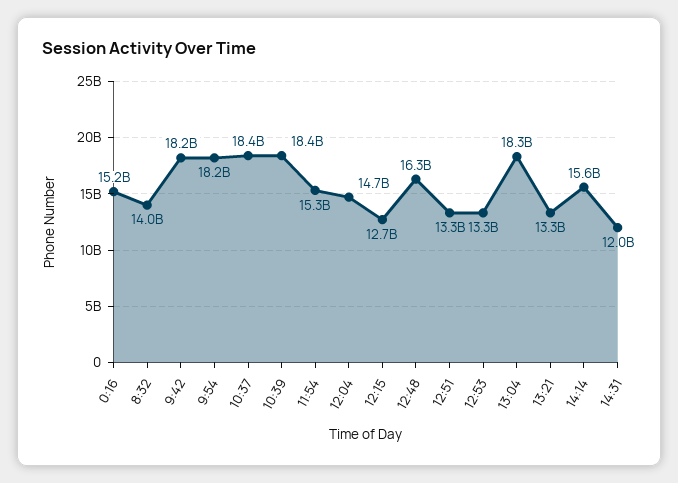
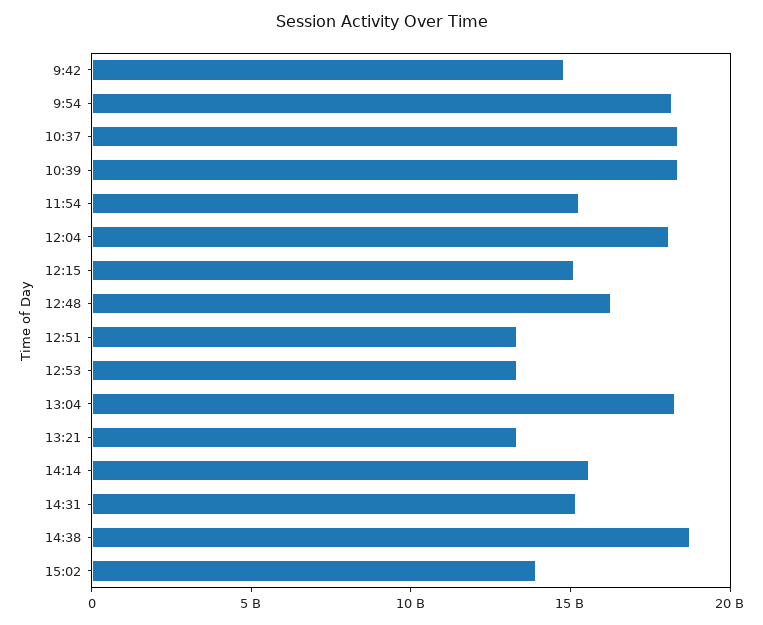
0:16: 15200000000 -> none
8:32: 14000000000 -> none
9:42: 18200000000 -> 15000000000
12:04: 14700000000 -> 18000000000
12:15: 12700000000 -> 15000000000
14:31: 12000000000 -> 15000000000
14:38: none -> 19000000000
15:02: none -> 14000000000

